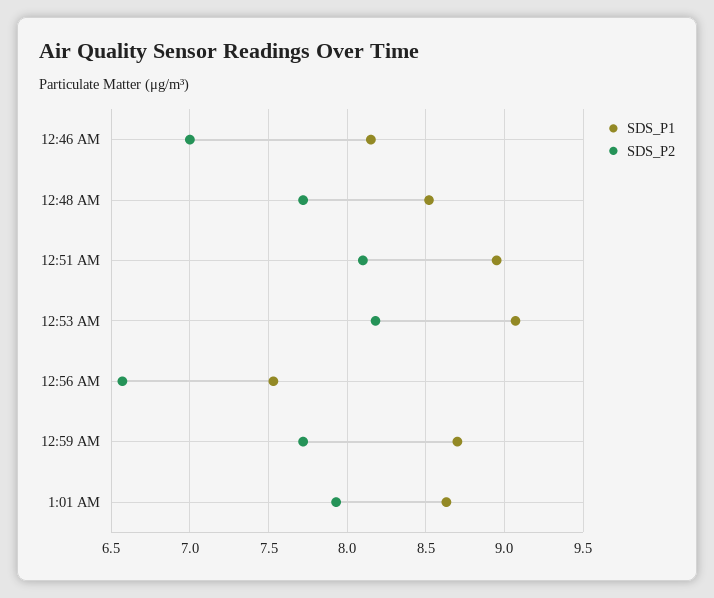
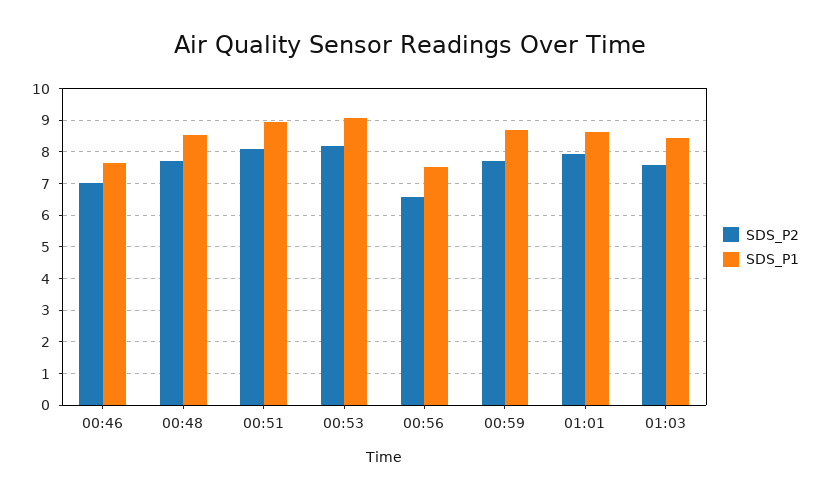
SDS_P1, 12:46 AM: 8.15 -> 7.6
SDS_P2, 01:03: none -> 7.6
SDS_P1, 01:03: none -> 8.4

